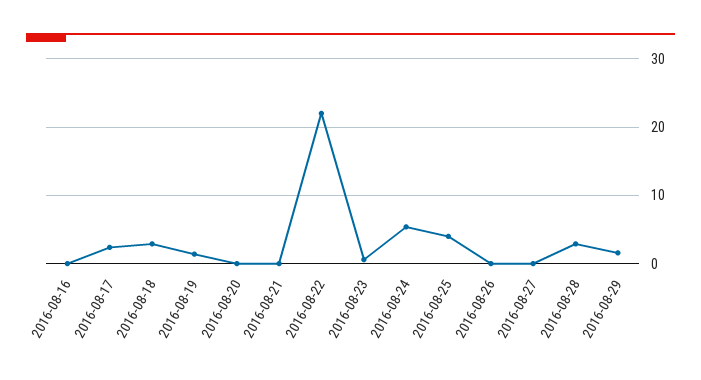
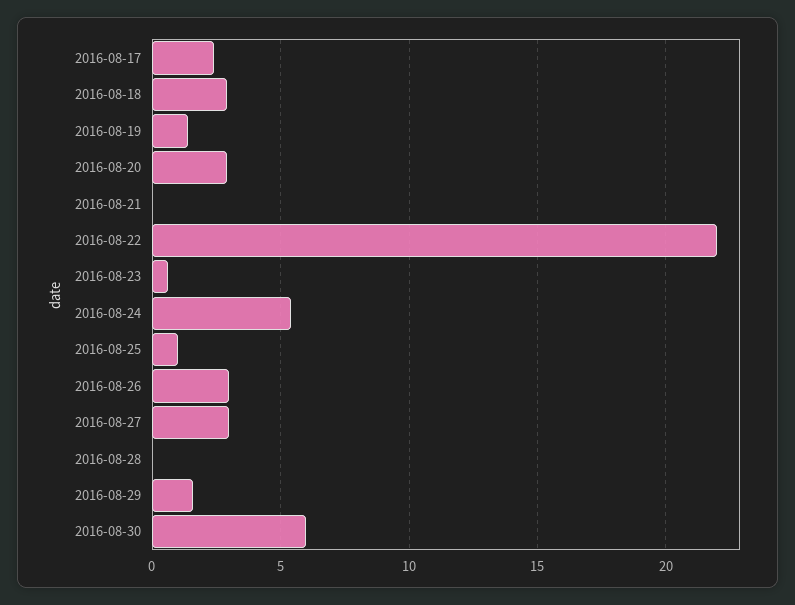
2016-08-16: 0 -> none
2016-08-20: 0 -> 3
2016-08-25: 4 -> 1
2016-08-26: 0 -> 3
2016-08-27: 0 -> 3
2016-08-28: 3 -> 0
2016-08-30: none -> 6

